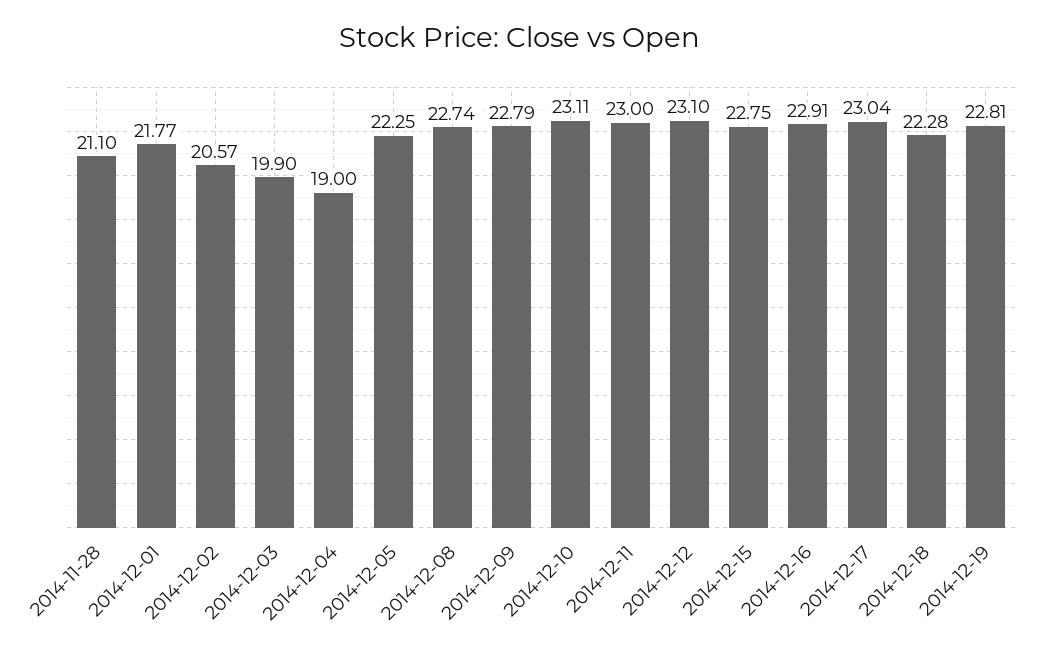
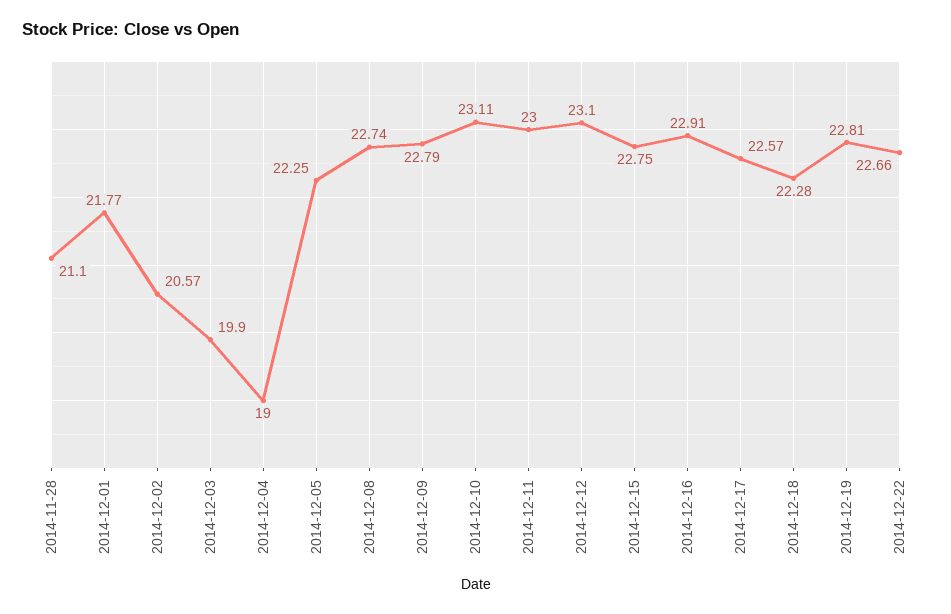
2014-12-17: 23.04 -> 22.57
2014-12-22: none -> 22.66

